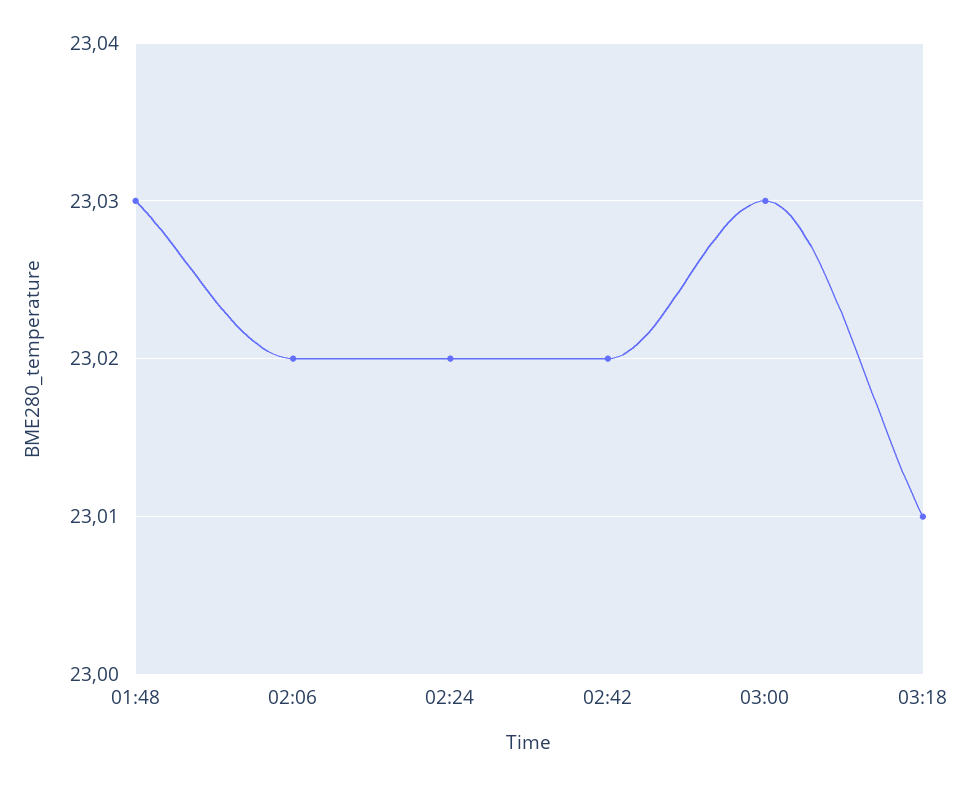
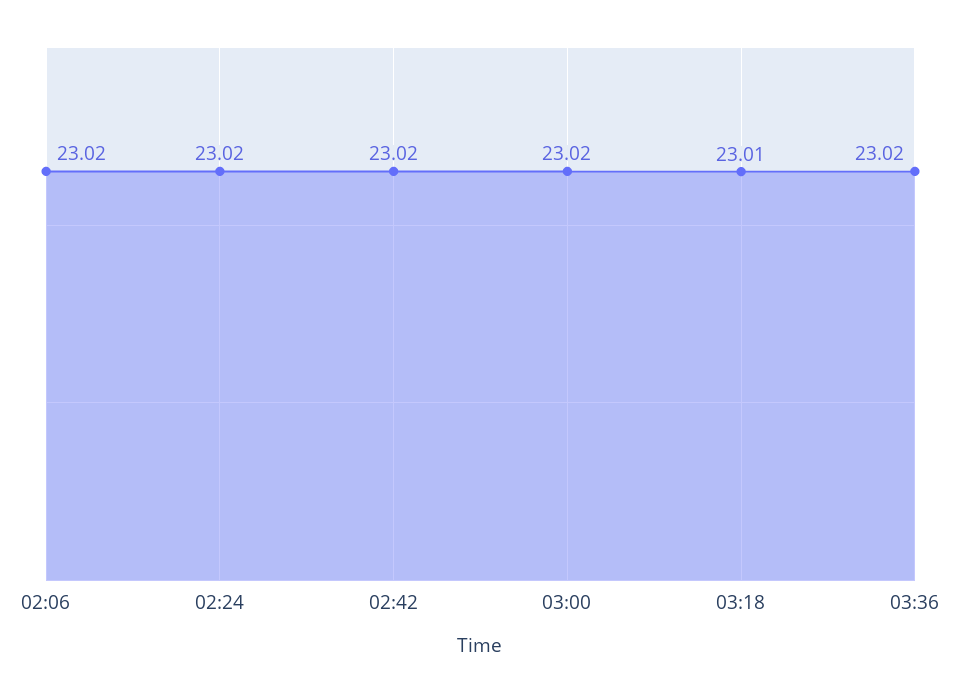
01:48: 23.03 -> none
03:00: 23.03 -> 23.02
03:36: none -> 23.02

